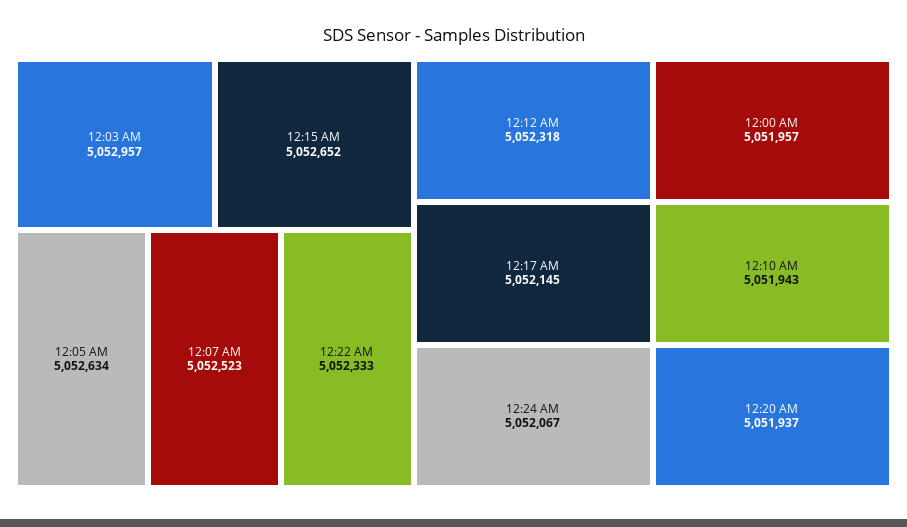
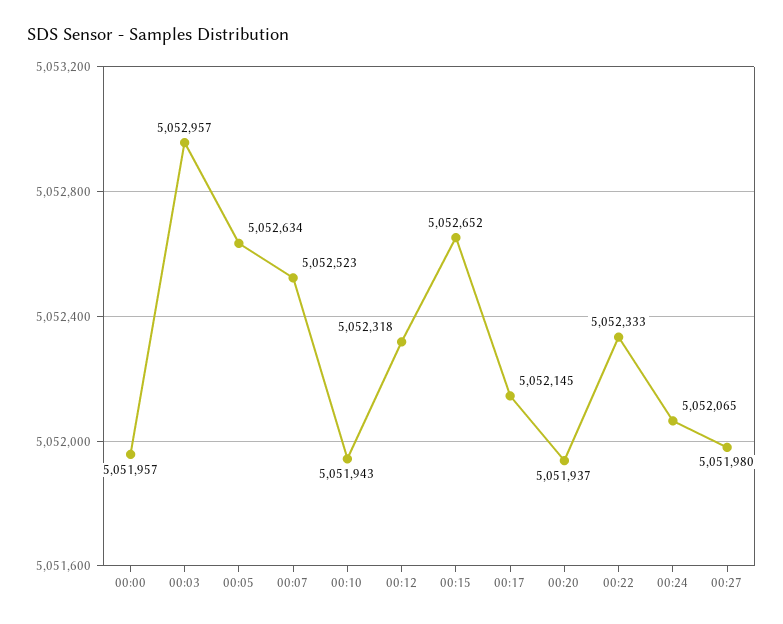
12:24 AM: 5052067 -> 5052065
00:27: none -> 5051980

